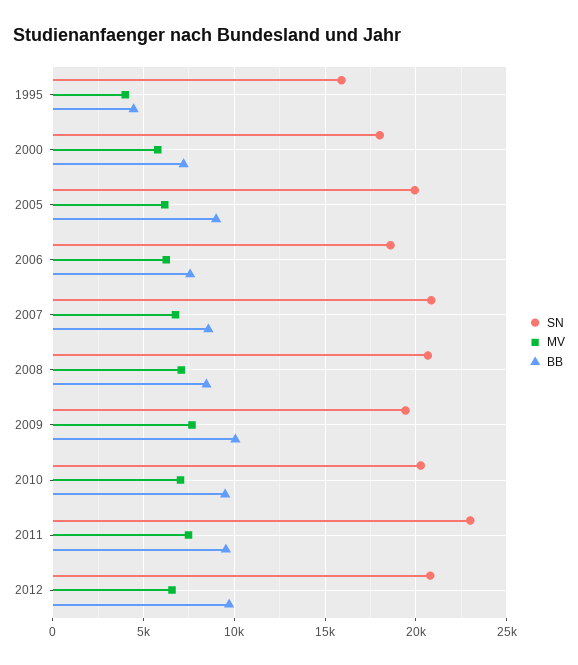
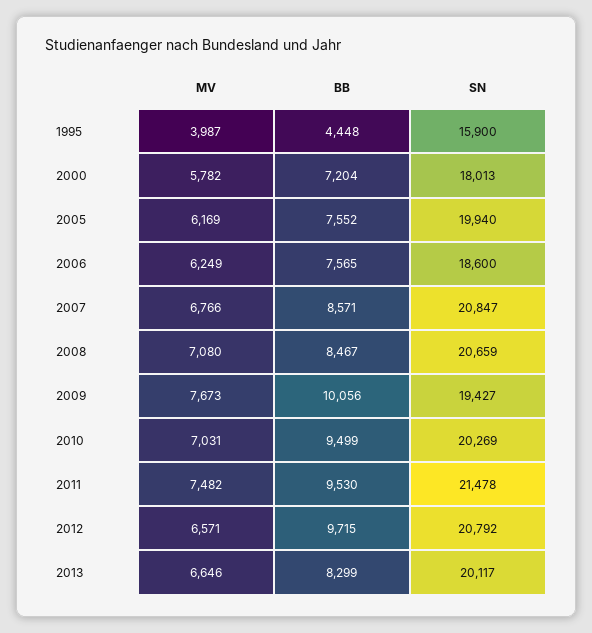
BB, 2005: 9000 -> 7552
SN, 2011: 23000 -> 21478
MV, 2013: none -> 6646
BB, 2013: none -> 8299
SN, 2013: none -> 20117

